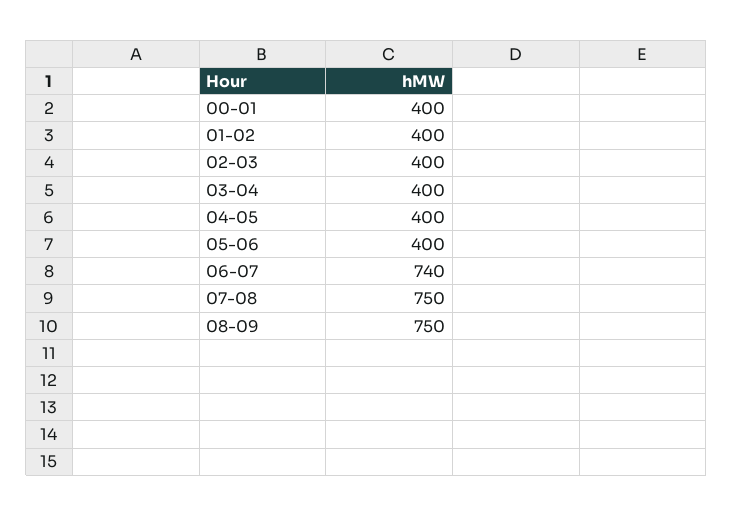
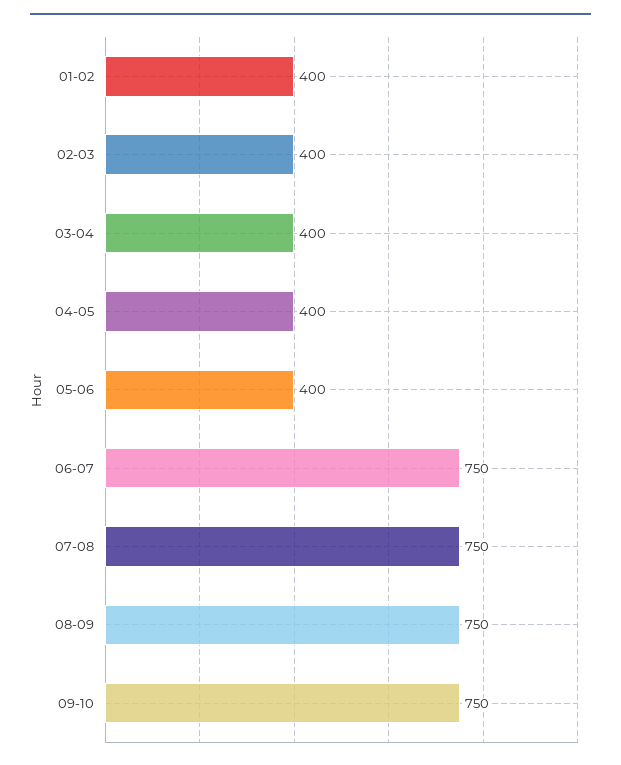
00-01: 400 -> none
06-07: 740 -> 750
09-10: none -> 750

